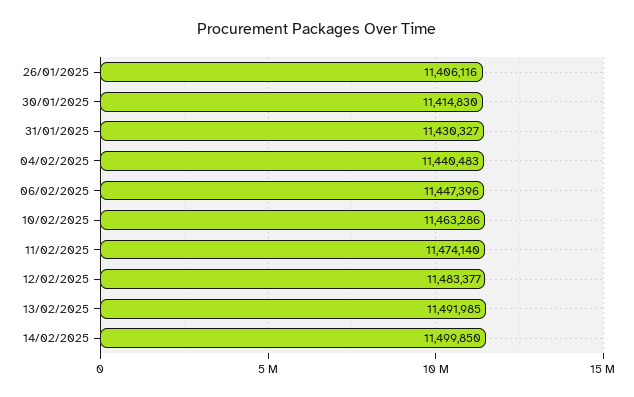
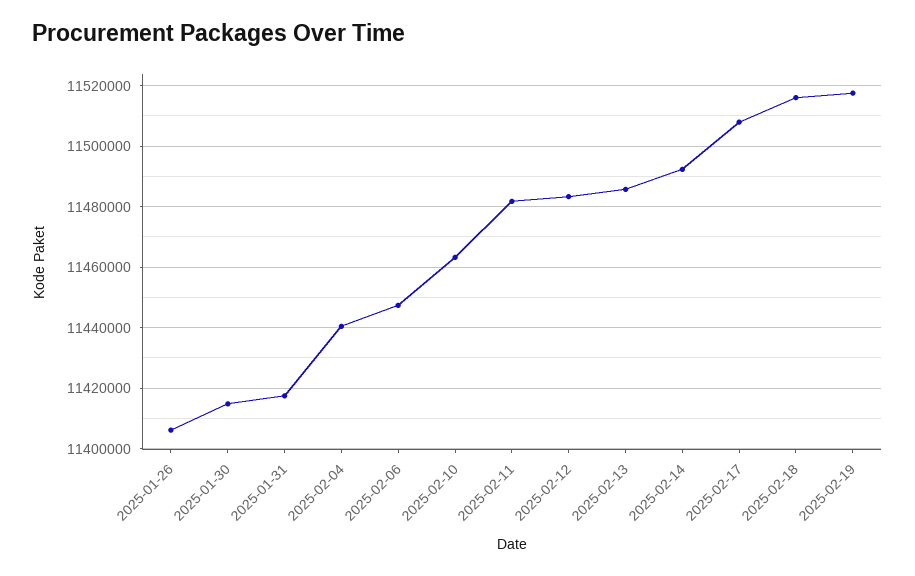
31/01/2025: 11430327 -> 11418000
11/02/2025: 11474140 -> 11482000
13/02/2025: 11491985 -> 11486000
14/02/2025: 11499850 -> 11492000
2025-02-17: none -> 11508000
2025-02-18: none -> 11516000
2025-02-19: none -> 11518000

